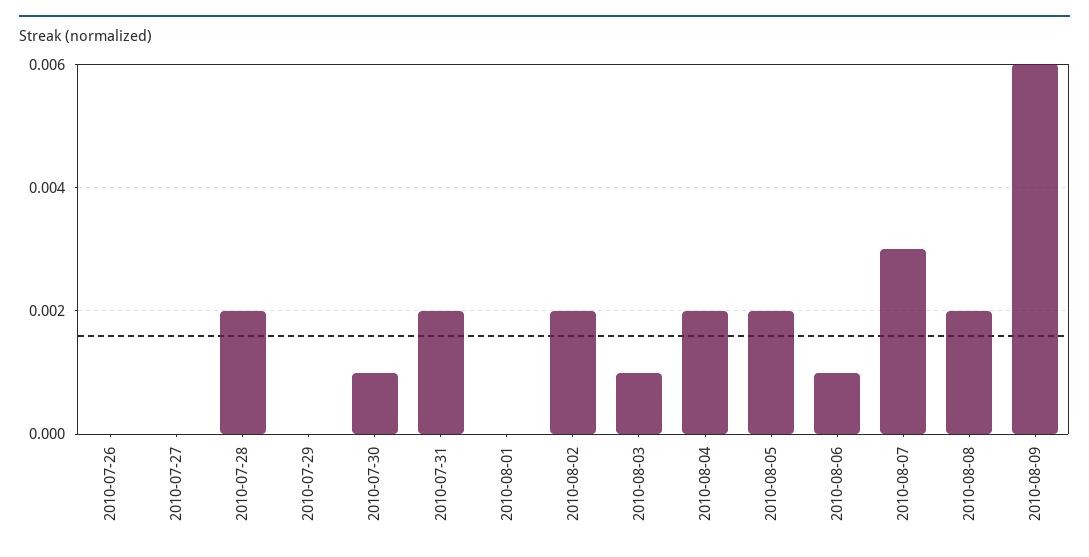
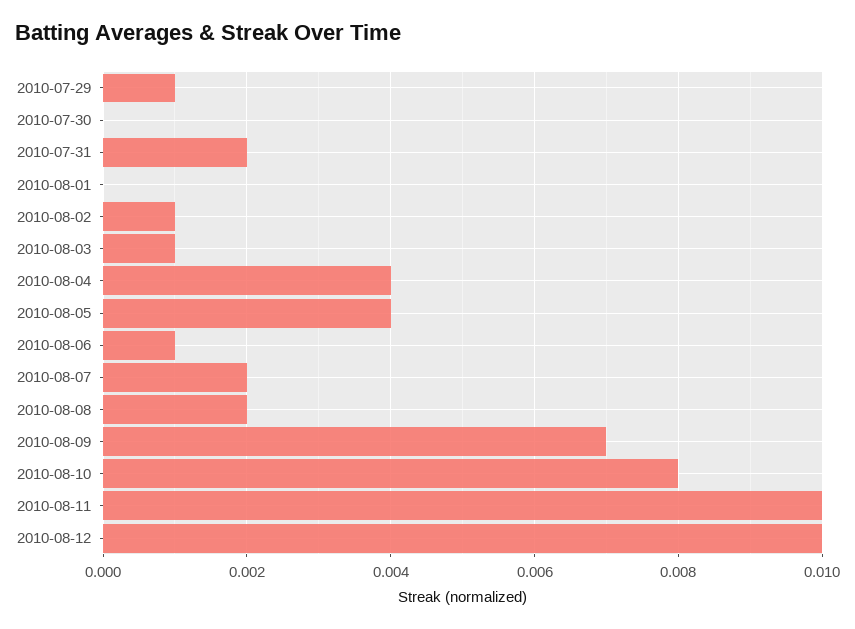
2010-07-26: 0 -> none
2010-07-27: 0 -> none
2010-07-28: 0.002 -> none
2010-07-29: 0 -> 0.001
2010-07-30: 0.001 -> 0
2010-08-02: 0.002 -> 0.001
2010-08-04: 0.002 -> 0.004
2010-08-05: 0.002 -> 0.004
2010-08-07: 0.003 -> 0.002
2010-08-09: 0.006 -> 0.007
2010-08-10: none -> 0.008
2010-08-11: none -> 0.01
2010-08-12: none -> 0.01

